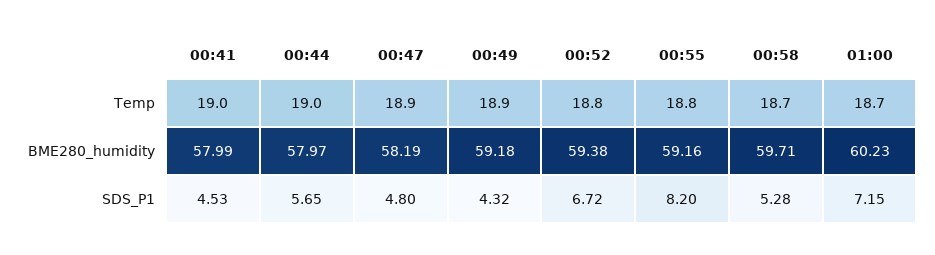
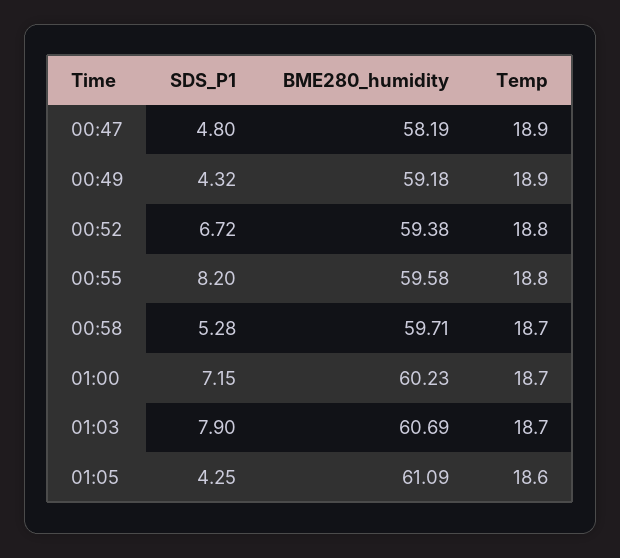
00:41, Temp: 19 -> none
00:44, Temp: 19 -> none
00:41, BME280_humidity: 57.99 -> none
00:44, BME280_humidity: 57.97 -> none
00:55, BME280_humidity: 59.16 -> 59.58
00:41, SDS_P1: 4.53 -> none
00:44, SDS_P1: 5.65 -> none
01:03, SDS_P1: none -> 7.9
01:03, BME280_humidity: none -> 60.69
01:03, Temp: none -> 18.7
01:05, SDS_P1: none -> 4.25
01:05, BME280_humidity: none -> 61.09
01:05, Temp: none -> 18.6

